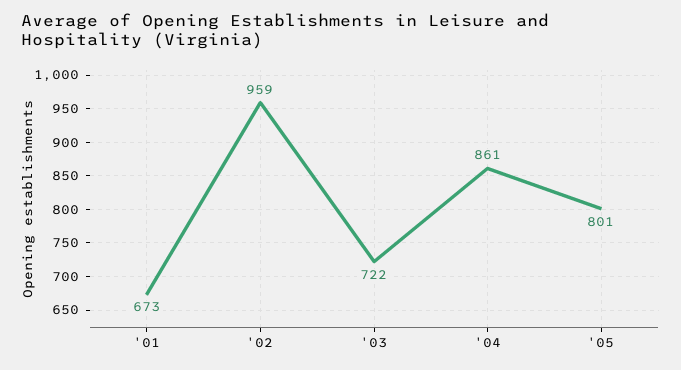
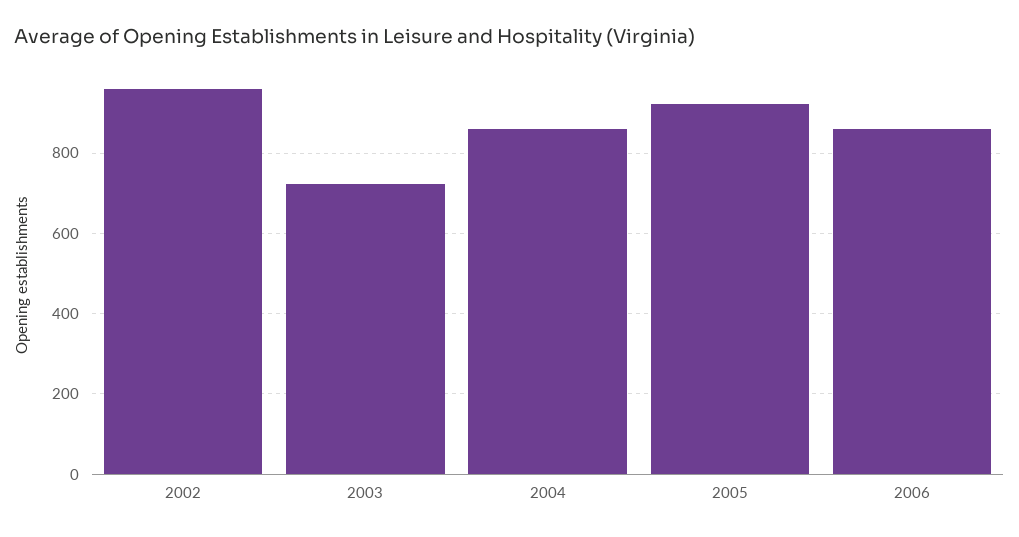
'01: 673 -> none
'05: 801 -> 920
2006: none -> 860

